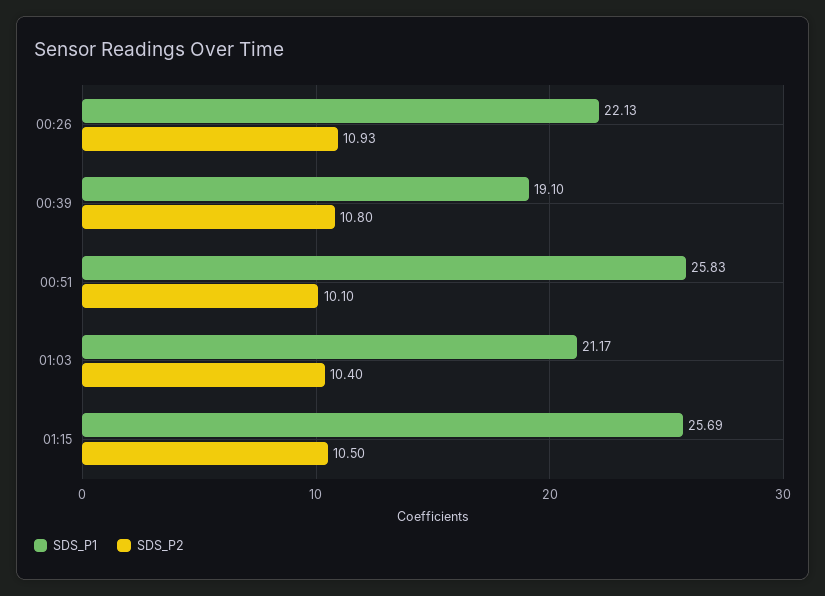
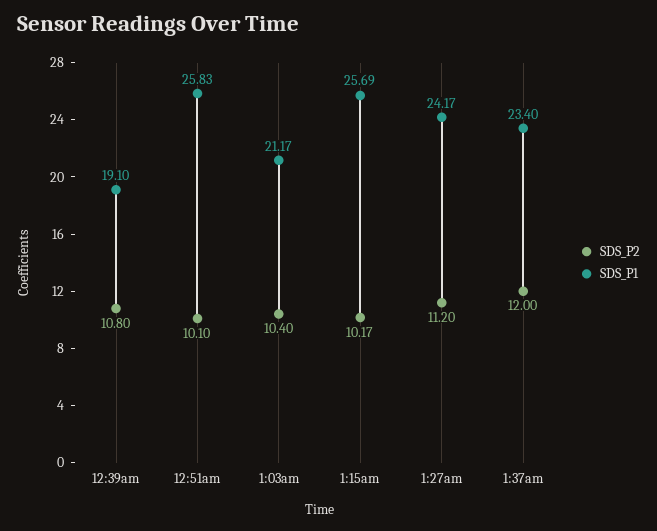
SDS_P1, 00:26: 22.13 -> none
SDS_P2, 00:26: 10.93 -> none
SDS_P2, 01:15: 10.5 -> 10.17
SDS_P2, 1:27am: none -> 11.2
SDS_P1, 1:27am: none -> 24.17
SDS_P2, 1:37am: none -> 12
SDS_P1, 1:37am: none -> 23.4

